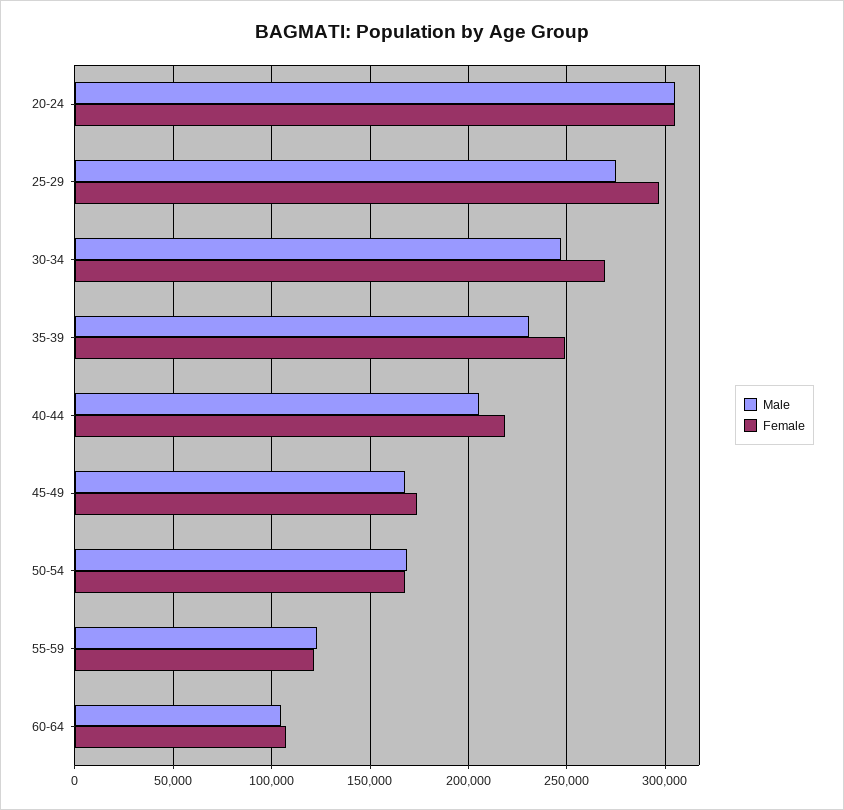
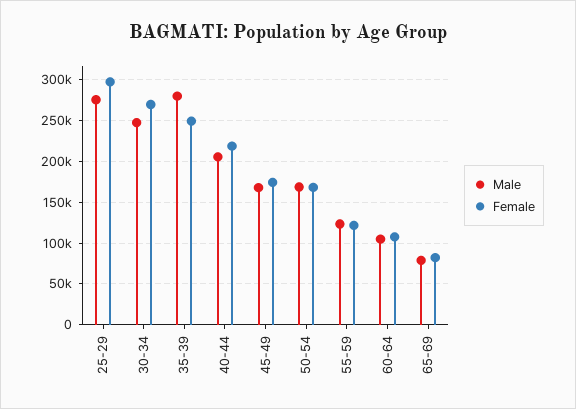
Male, 20-24: 305000 -> none
Female, 20-24: 305000 -> none
Male, 35-39: 230000 -> 280000
Male, 65-69: none -> 80000
Female, 65-69: none -> 80000

